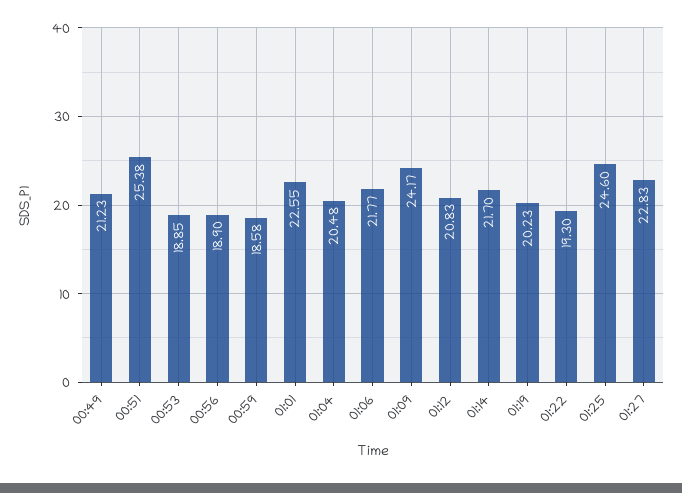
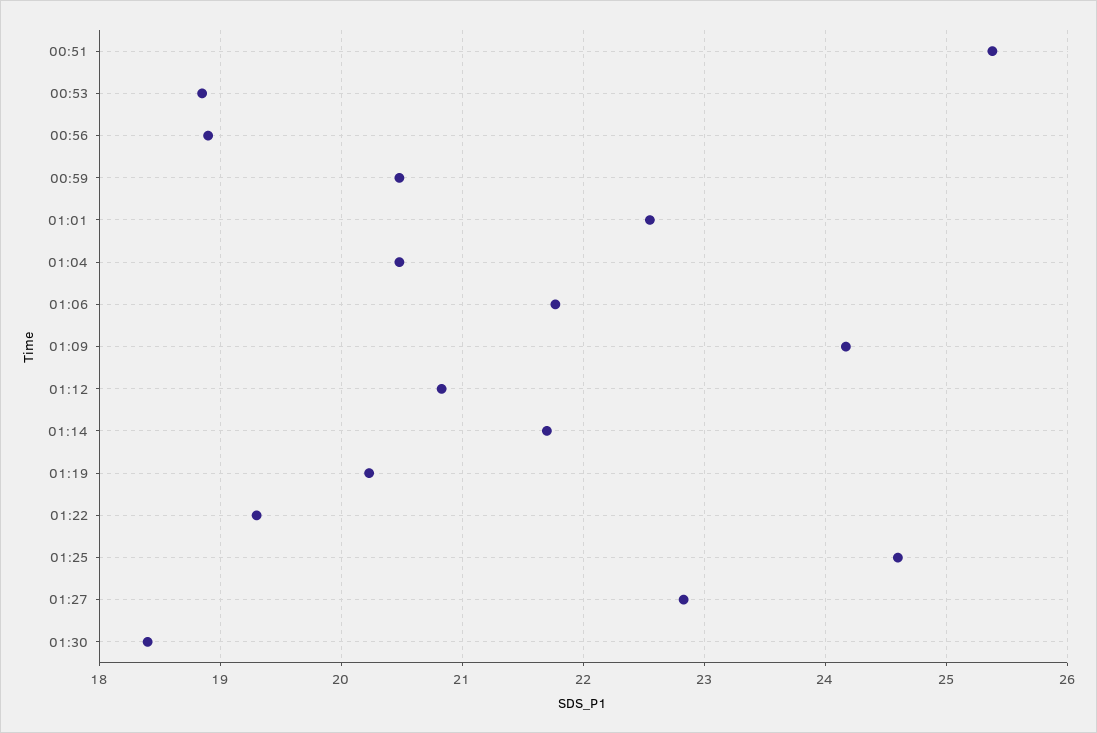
00:49: 21.23 -> none
00:59: 18.58 -> 20.5
01:30: none -> 18.4

